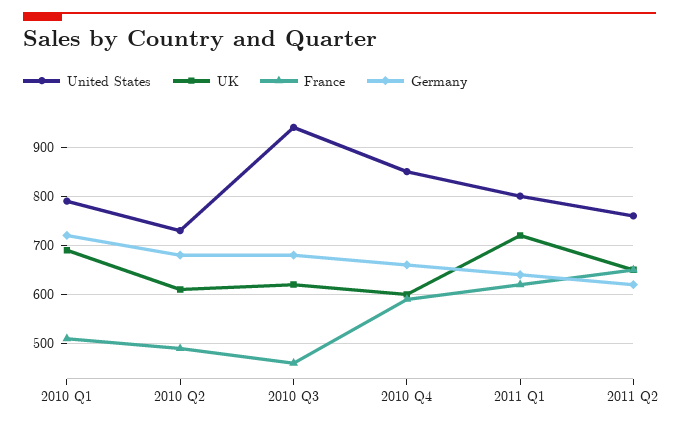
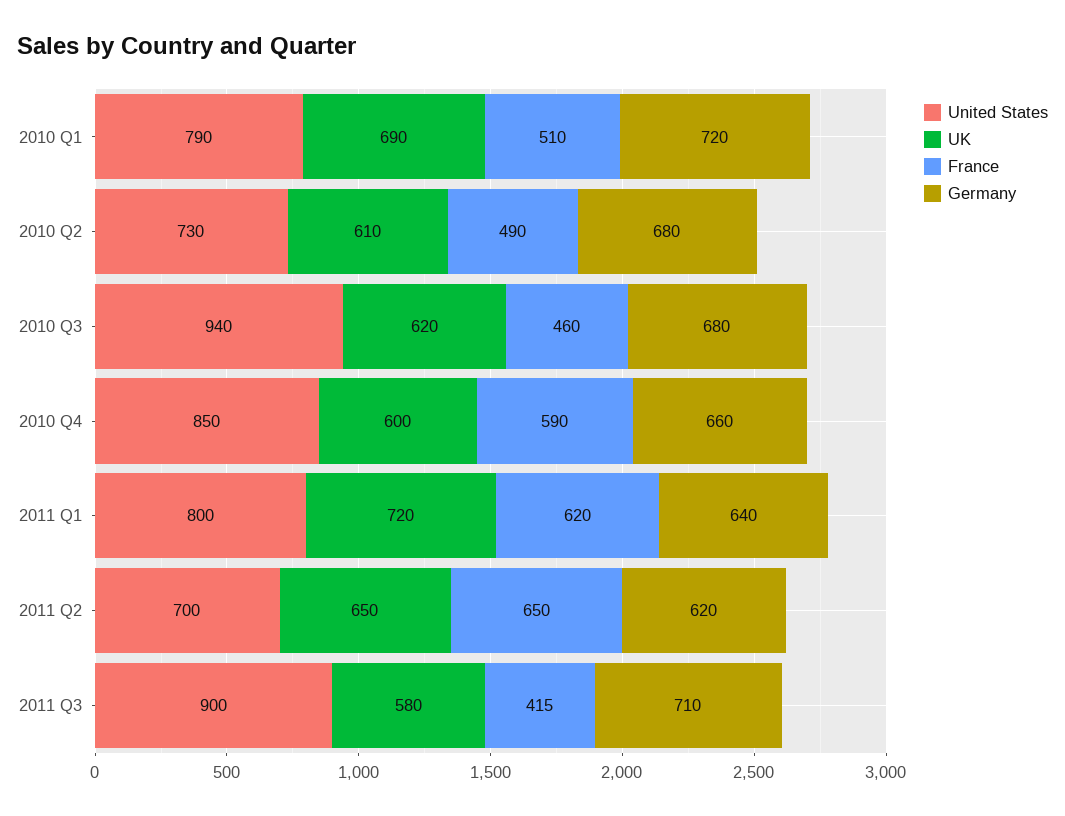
United States, 2011 Q2: 760 -> 700
United States, 2011 Q3: none -> 900
UK, 2011 Q3: none -> 580
France, 2011 Q3: none -> 415
Germany, 2011 Q3: none -> 710

